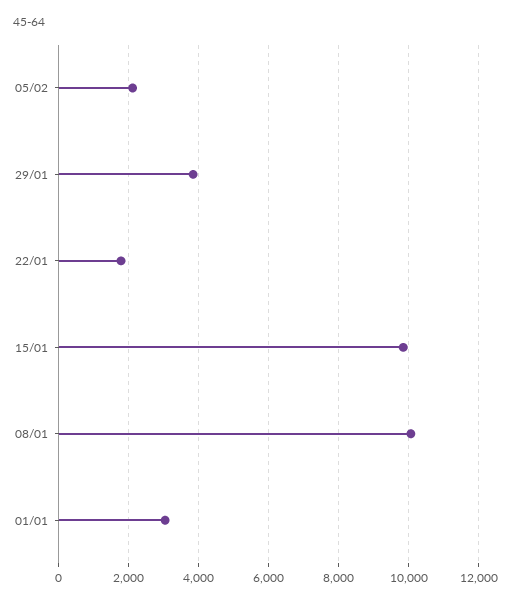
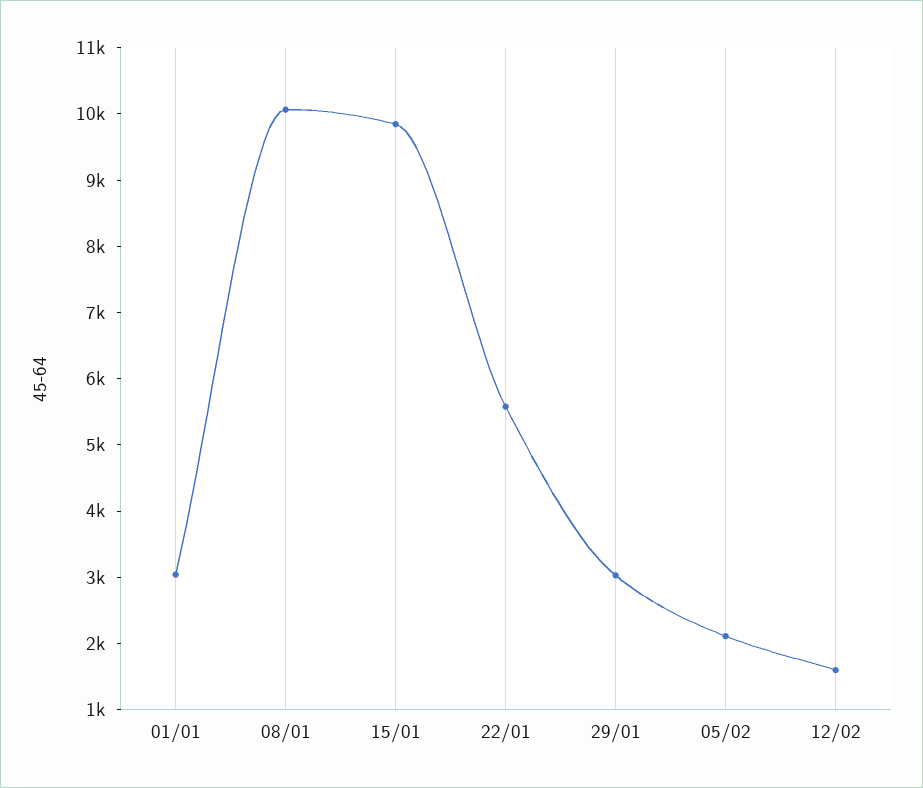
29/01: 3800 -> 3000
22/01: 1800 -> 5600
12/02: none -> 1600

